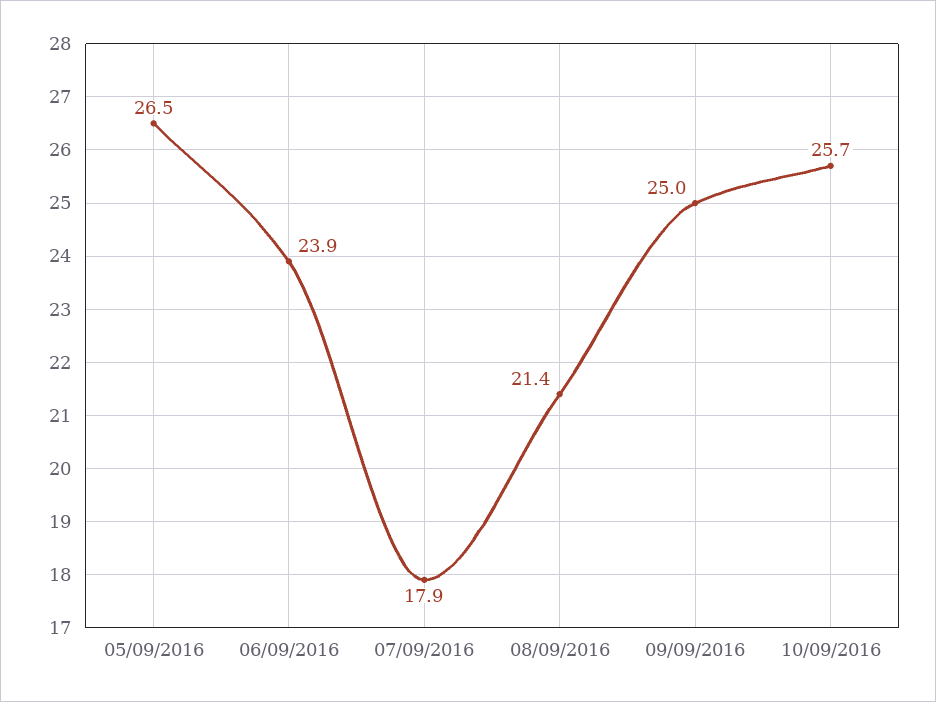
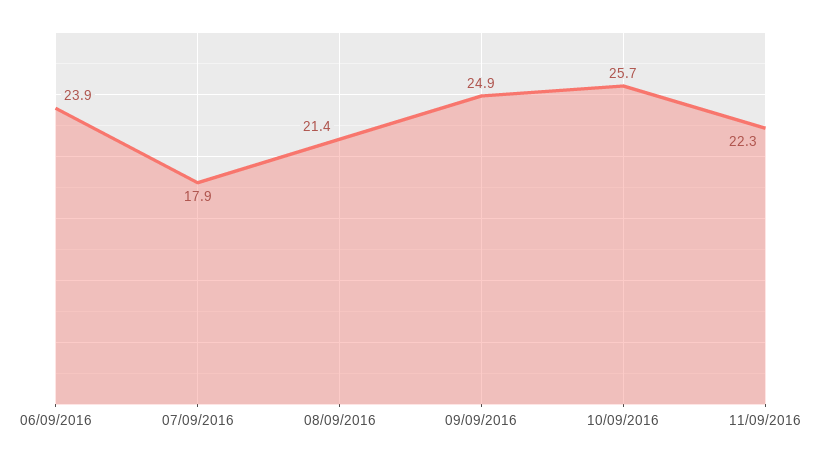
05/09/2016: 26.5 -> none
09/09/2016: 25 -> 24.9
11/09/2016: none -> 22.3

